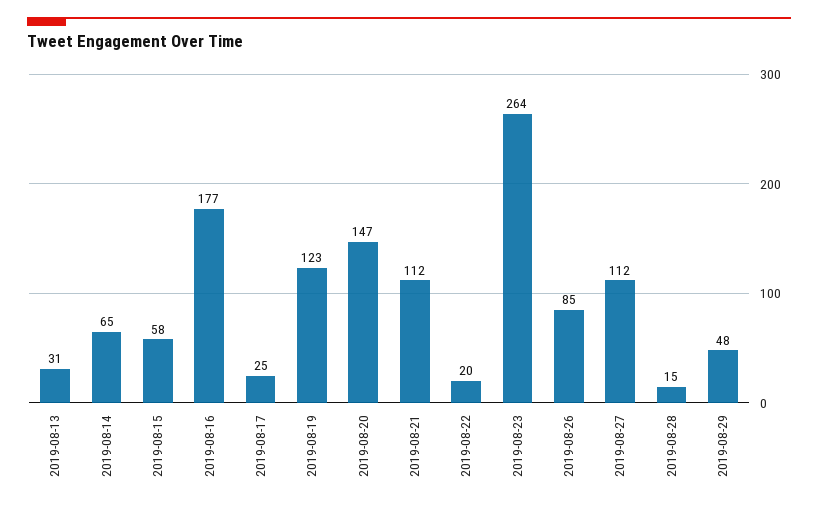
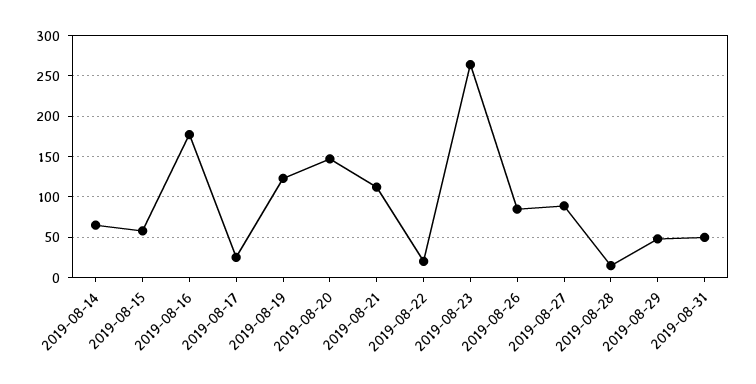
2019-08-13: 31 -> none
2019-08-27: 112 -> 90
2019-08-31: none -> 50

